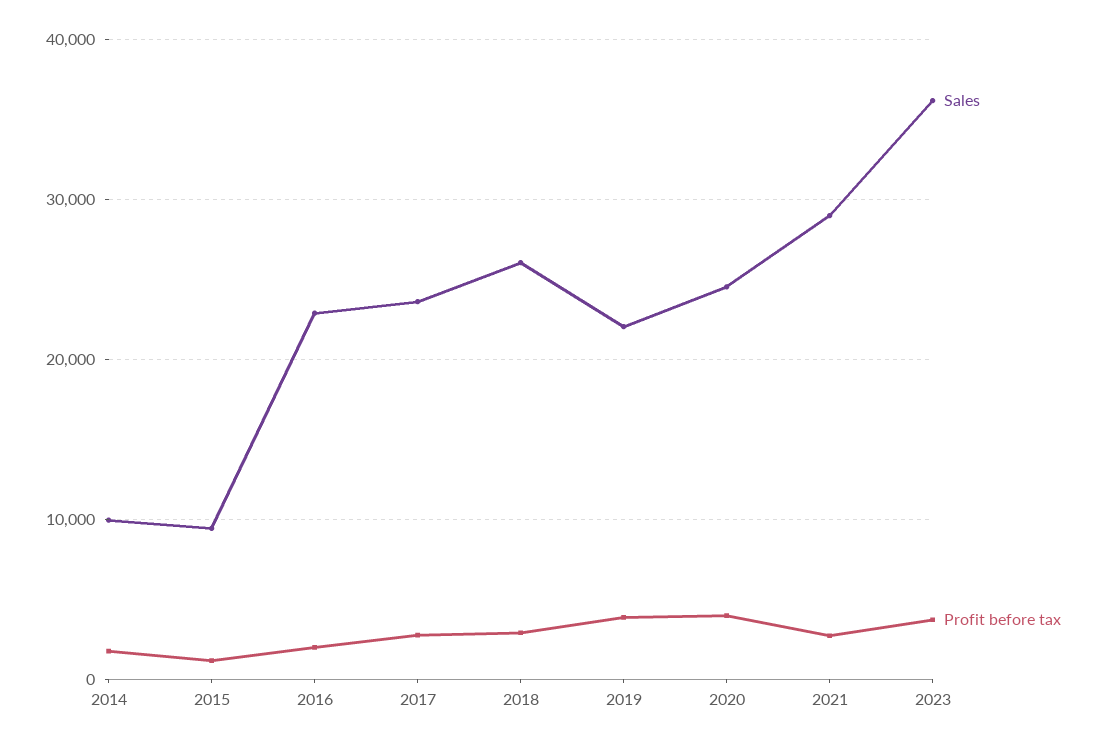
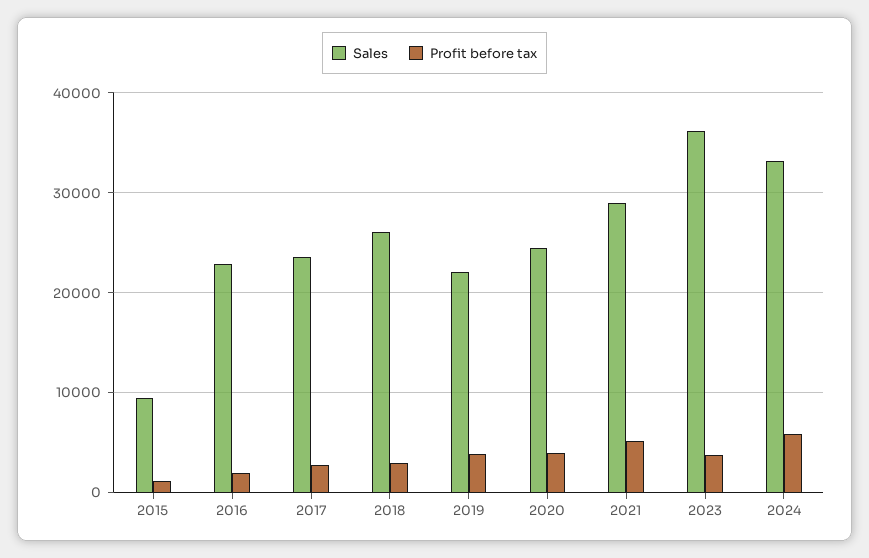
Sales, 2014: 10000 -> none
Profit before tax, 2014: 2000 -> none
Profit before tax, 2021: 3000 -> 5000
Sales, 2024: none -> 33000
Profit before tax, 2024: none -> 6000

